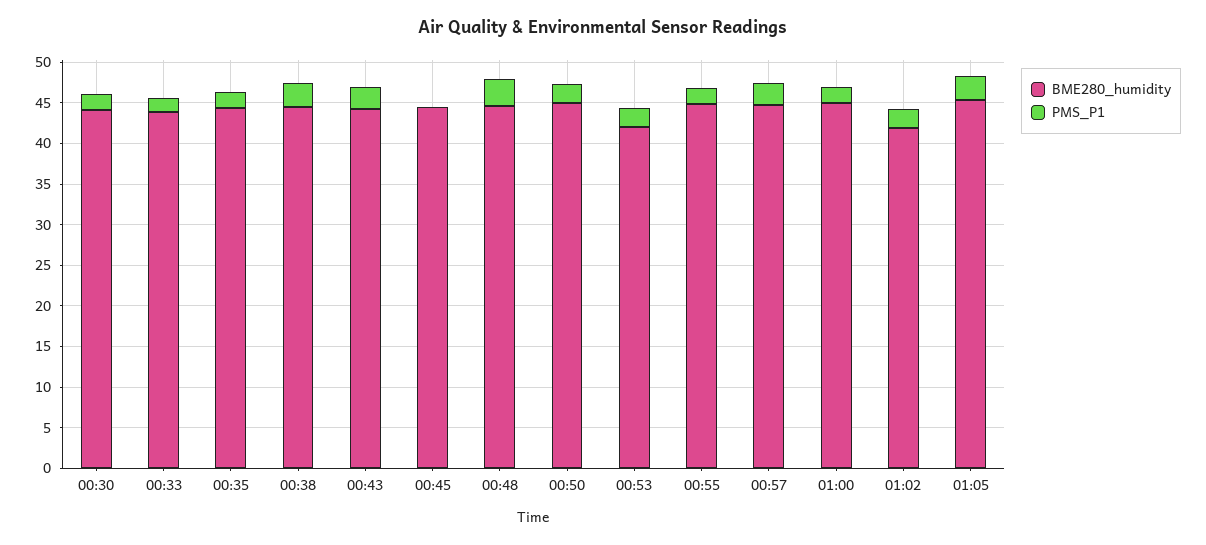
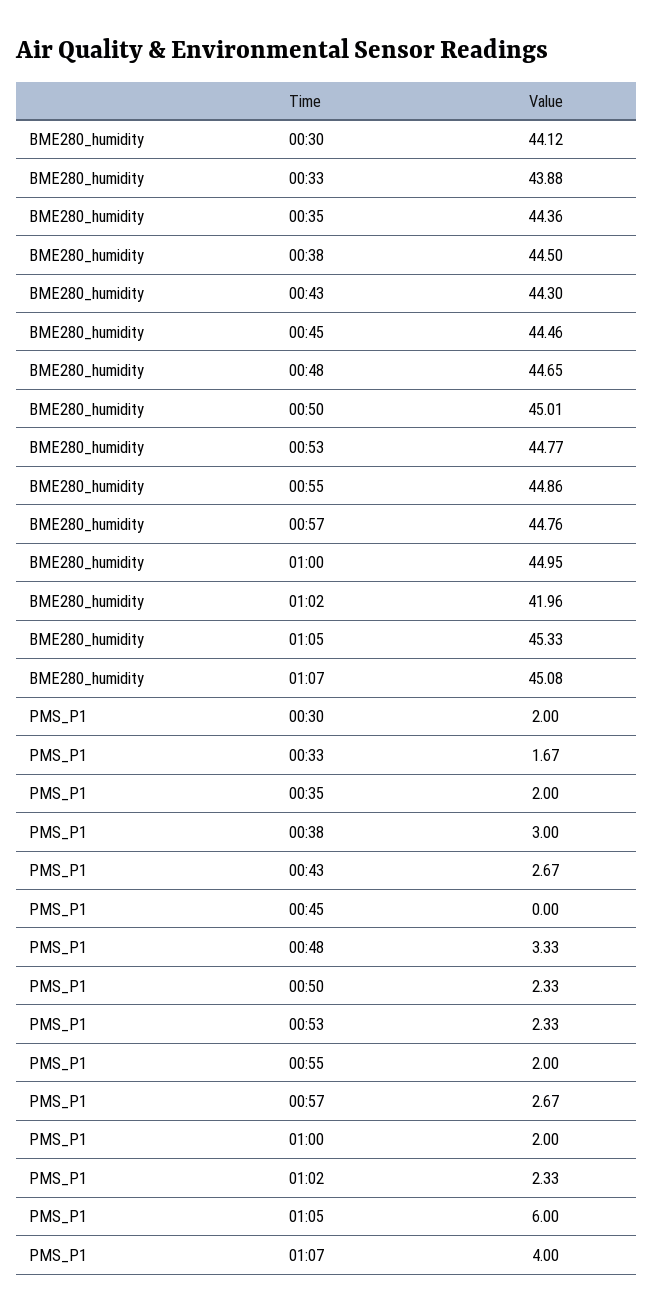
BME280_humidity, 00:53: 42 -> 44.77
PMS_P1, 01:05: 3 -> 6
BME280_humidity, 01:07: none -> 45.08
PMS_P1, 01:07: none -> 4

